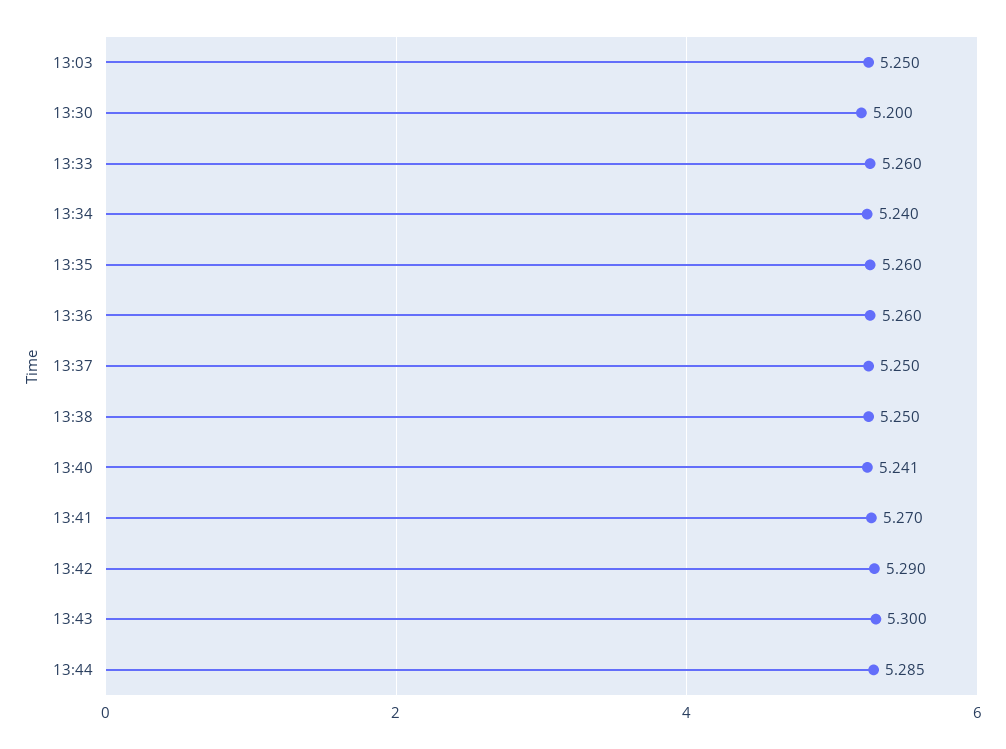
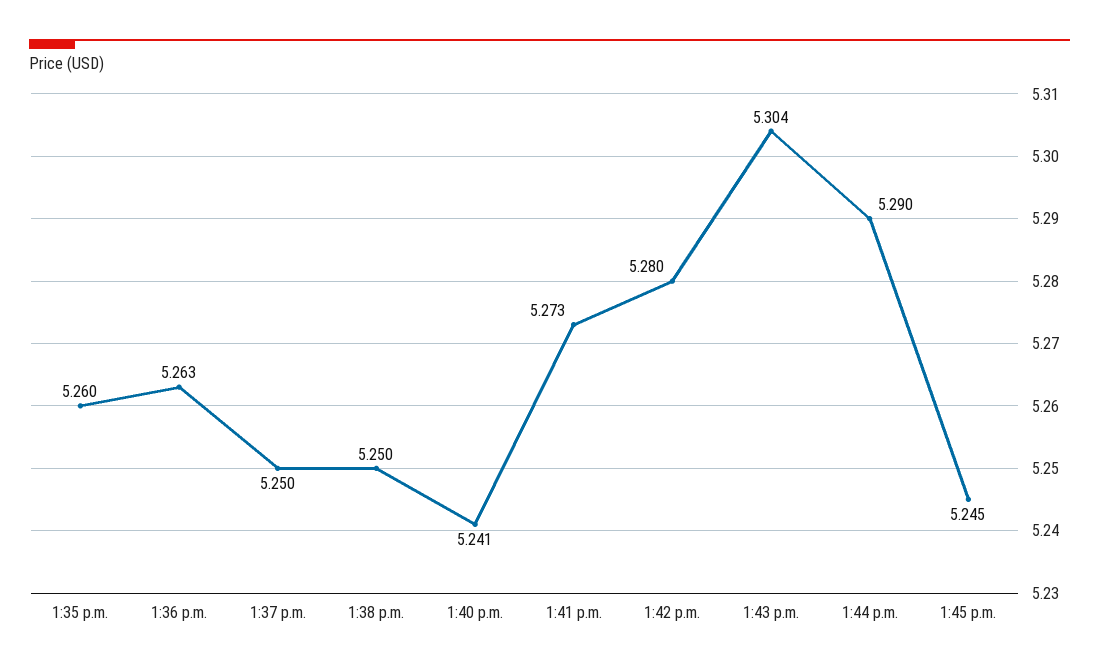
13:03: 5.25 -> none
13:30: 5.2 -> none
13:33: 5.26 -> none
13:34: 5.24 -> none
13:36: 5.26 -> 5.263
13:41: 5.27 -> 5.273
13:42: 5.29 -> 5.28
13:43: 5.3 -> 5.304
13:44: 5.285 -> 5.29
1:45 p.m.: none -> 5.245

